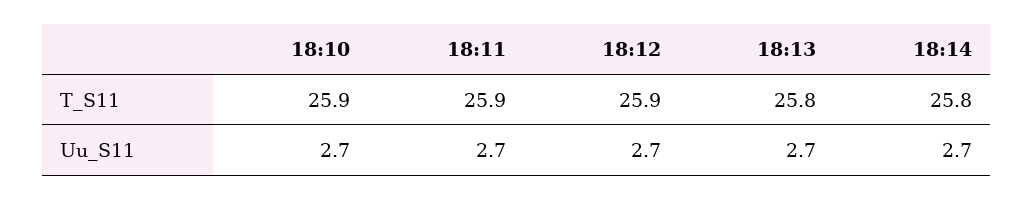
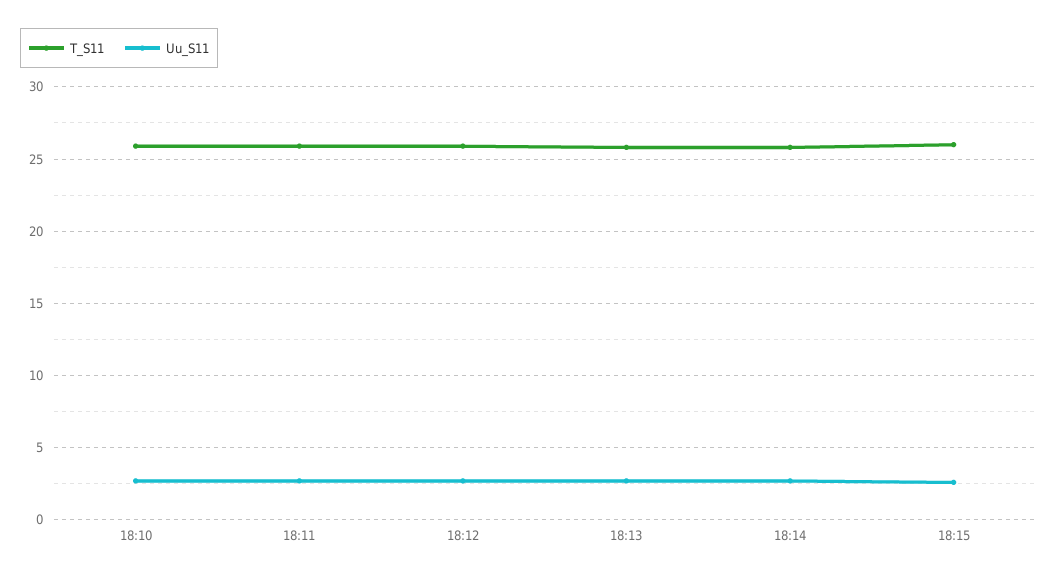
T_S11, 18:15: none -> 26
Uu_S11, 18:15: none -> 2.5

